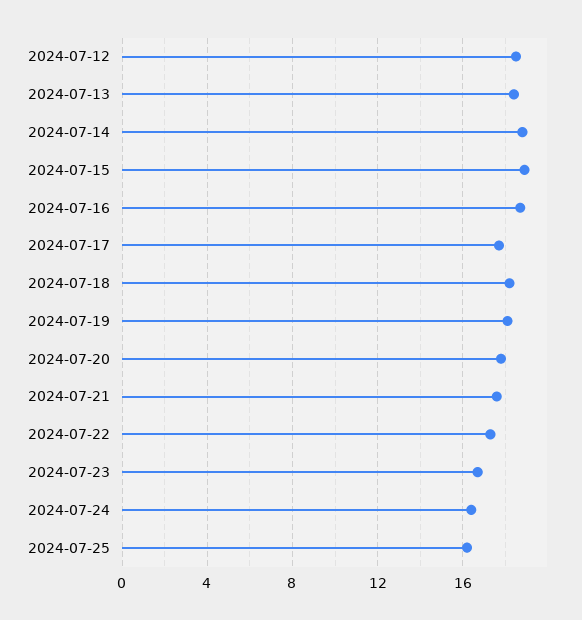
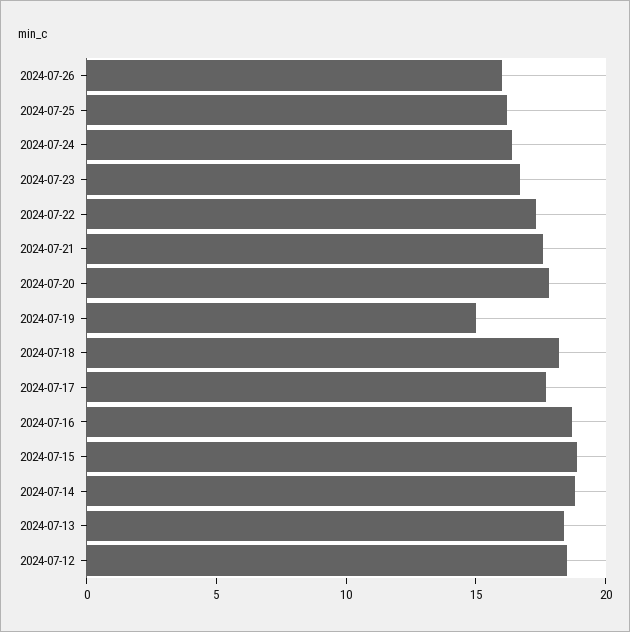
2024-07-19: 18 -> 15
2024-07-26: none -> 16

